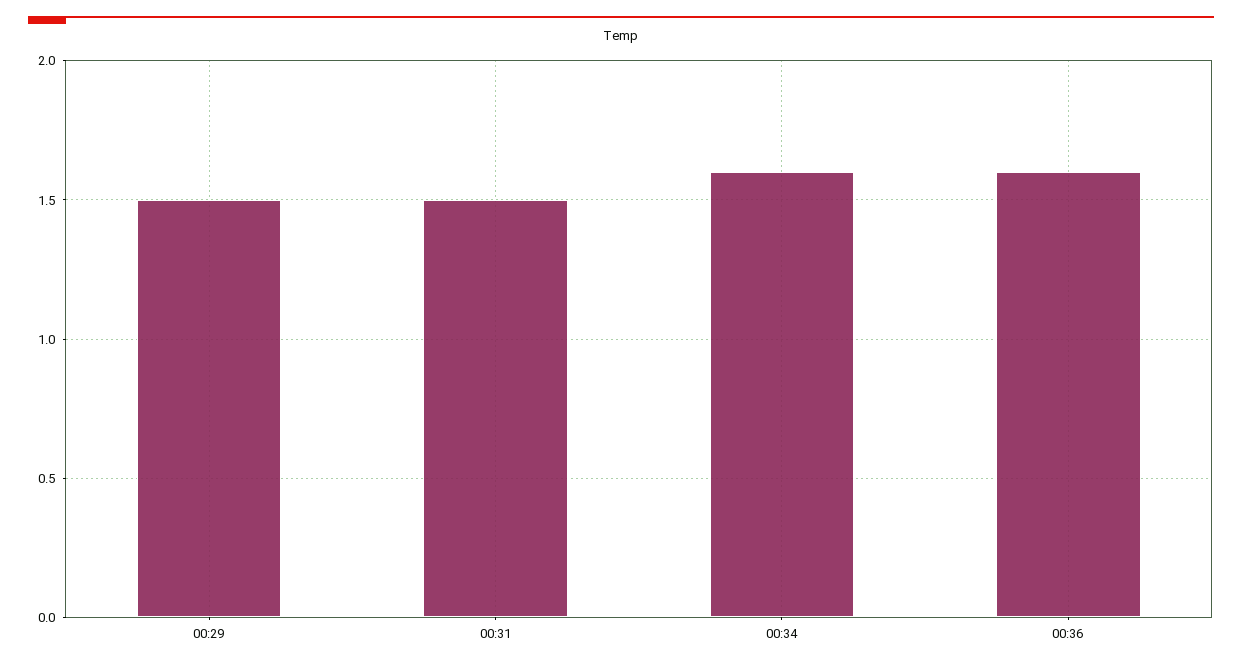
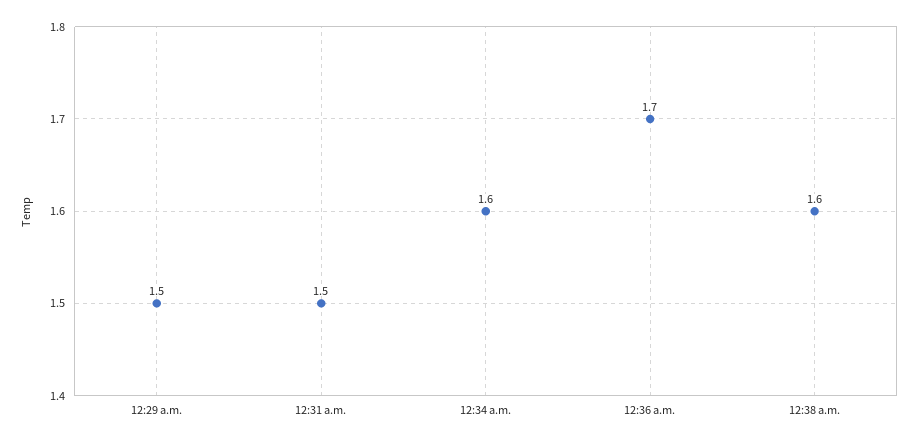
00:36: 1.6 -> 1.7
12:38 a.m.: none -> 1.6

